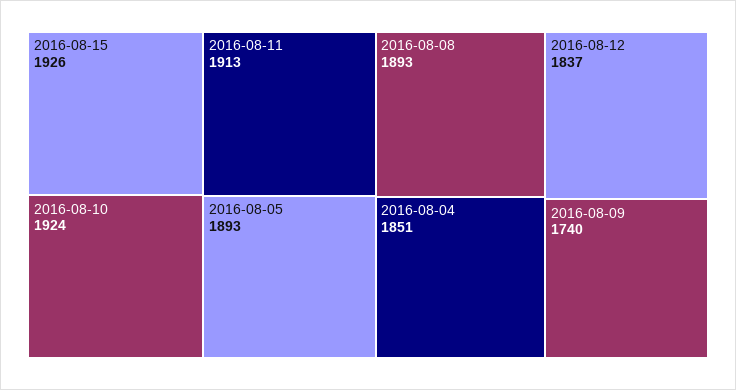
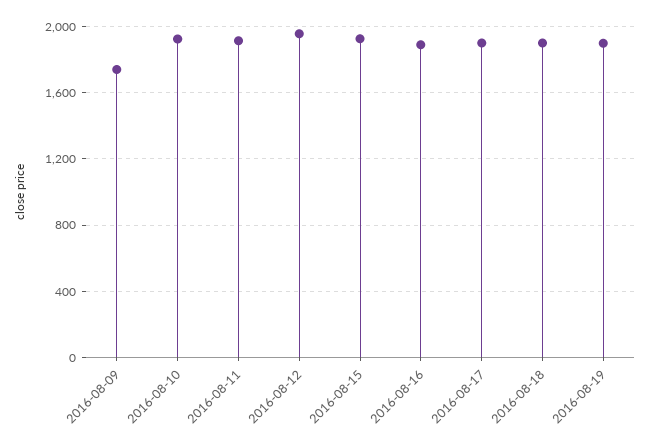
2016-08-05: 1893 -> none
2016-08-08: 1893 -> none
2016-08-04: 1851 -> none
2016-08-12: 1837 -> 1950
2016-08-16: none -> 1900
2016-08-17: none -> 1900
2016-08-18: none -> 1900
2016-08-19: none -> 1900

